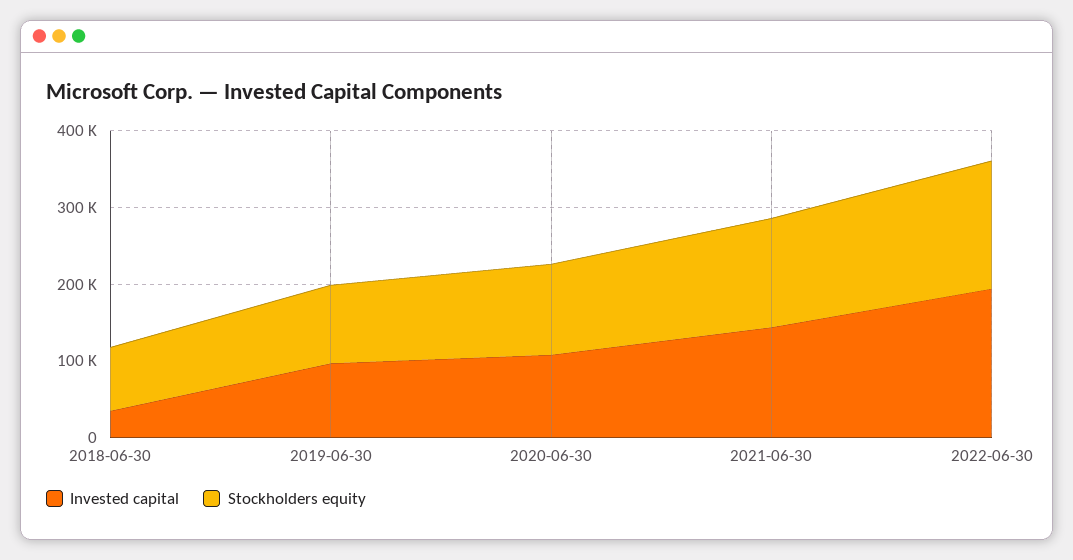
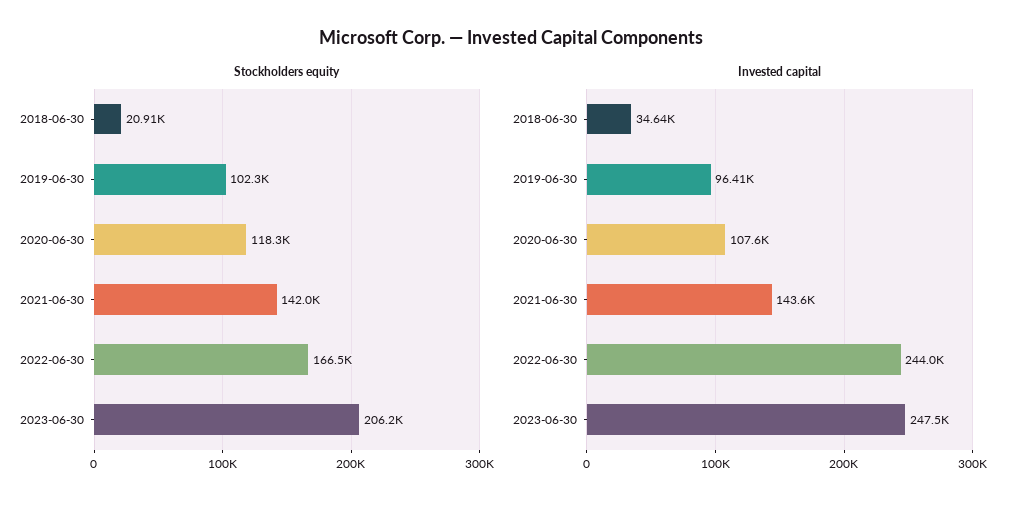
Stockholders equity, 2018-06-30: 80000 -> 20910
Invested capital, 2022-06-30: 200000 -> 244000
Stockholders equity, 2023-06-30: none -> 206200
Invested capital, 2023-06-30: none -> 247500

